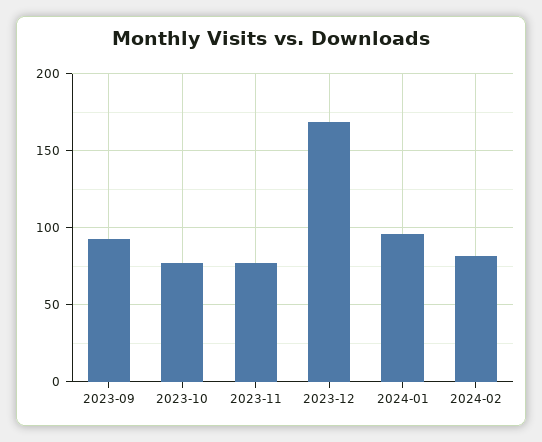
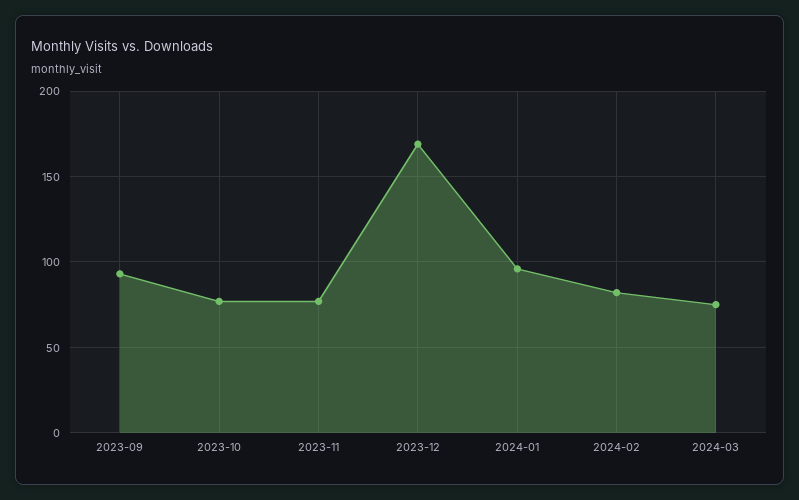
2024-03: none -> 75

